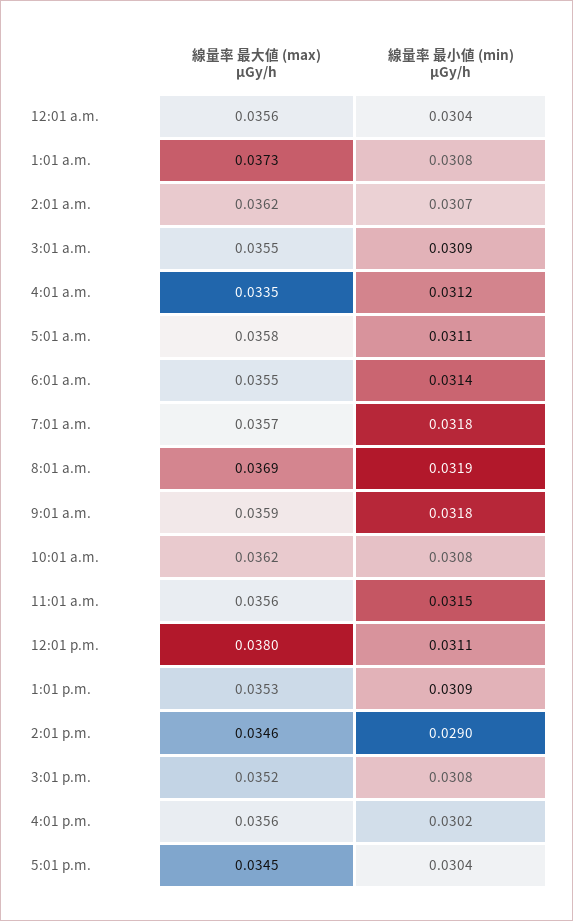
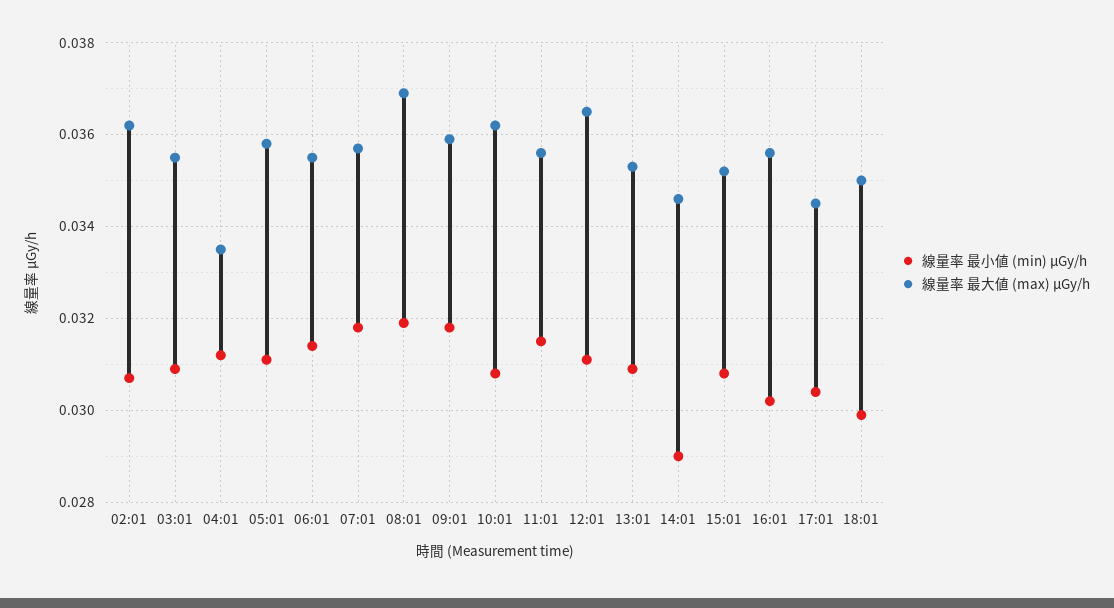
線量率 最大値 (max) μGy/h, 12:01 a.m.: 0.0356 -> none
線量率 最小値 (min) μGy/h, 12:01 a.m.: 0.0304 -> none
線量率 最大値 (max) μGy/h, 1:01 a.m.: 0.0373 -> none
線量率 最小値 (min) μGy/h, 1:01 a.m.: 0.0308 -> none
線量率 最大値 (max) μGy/h, 12:01 p.m.: 0.038 -> 0.0365
線量率 最小値 (min) μGy/h, 18:01: none -> 0.03
線量率 最大値 (max) μGy/h, 18:01: none -> 0.035

